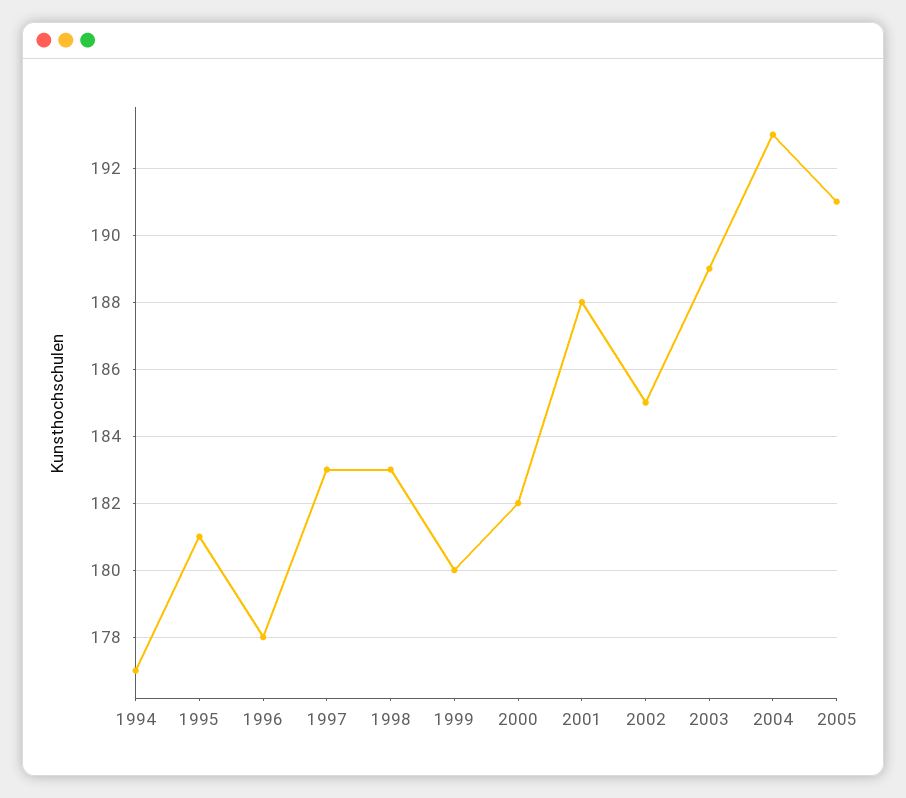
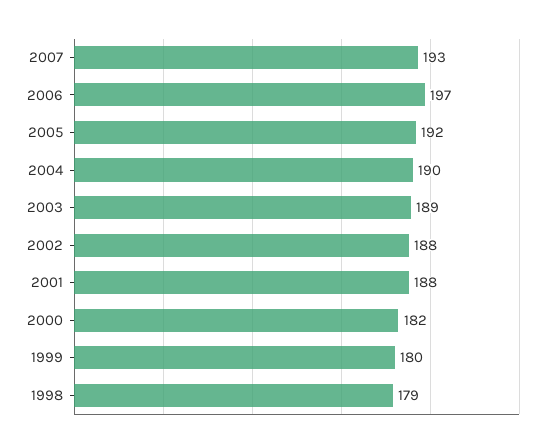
1994: 177 -> none
1995: 181 -> none
1996: 178 -> none
1997: 183 -> none
1998: 183 -> 179
2002: 185 -> 188
2004: 193 -> 190
2005: 191 -> 192
2007: none -> 193
2006: none -> 197

